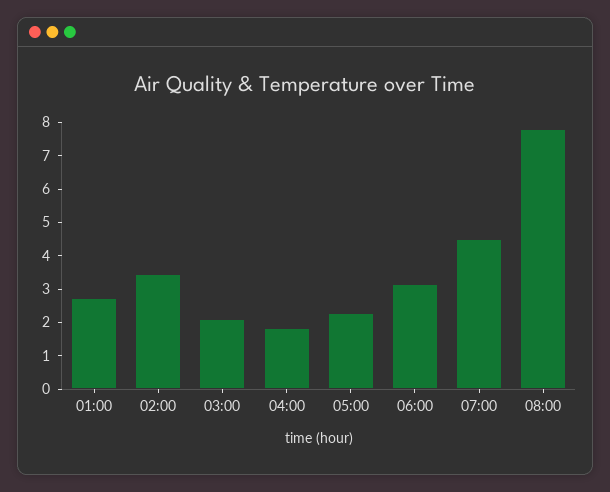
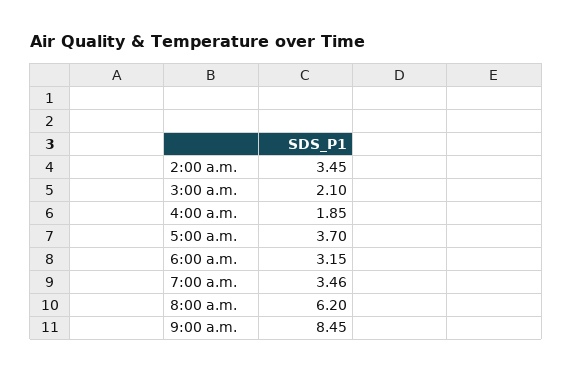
01:00: 2.75 -> none
05:00: 2.25 -> 3.7
07:00: 4.5 -> 3.46
08:00: 7.75 -> 6.2
9:00 a.m.: none -> 8.45

